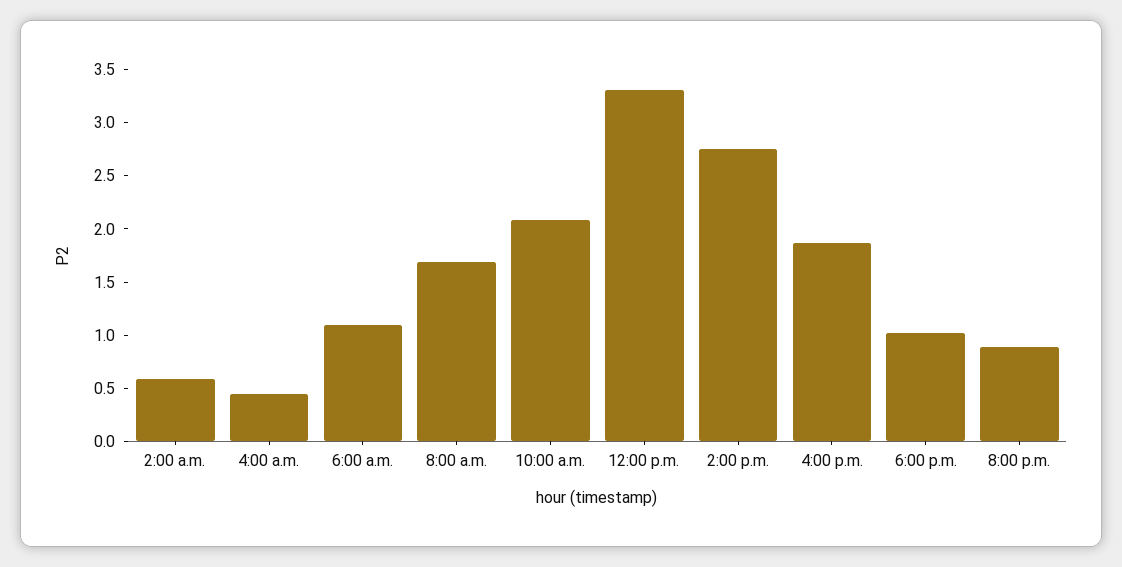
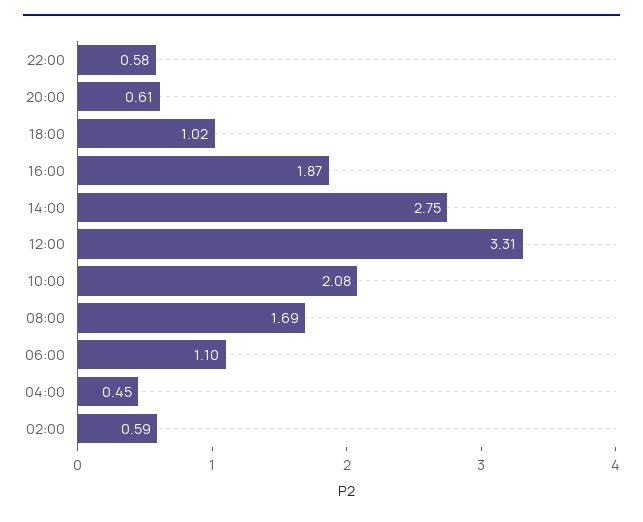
8:00 p.m.: 0.9 -> 0.61
22:00: none -> 0.58

